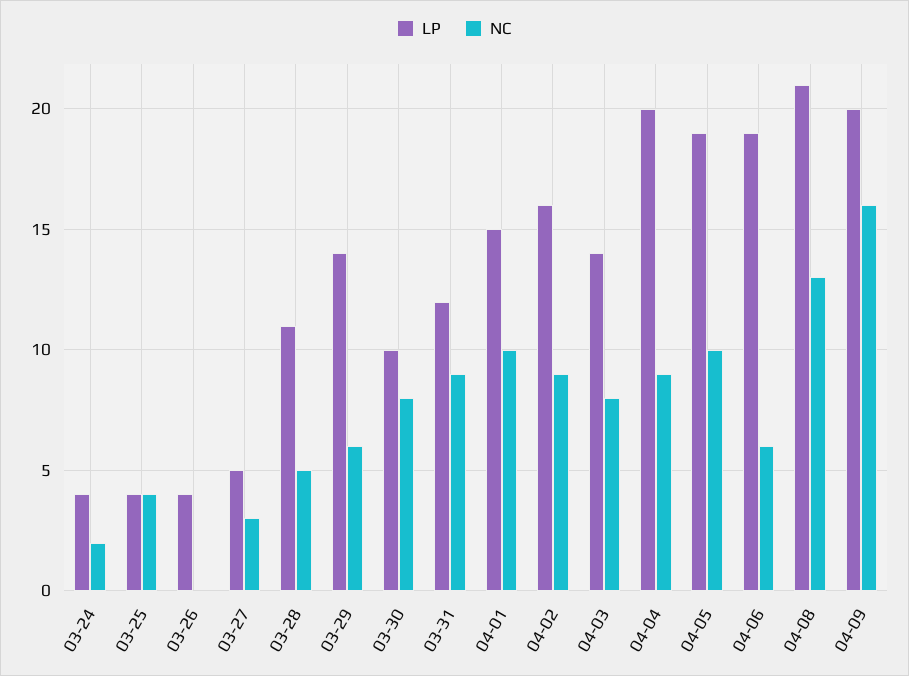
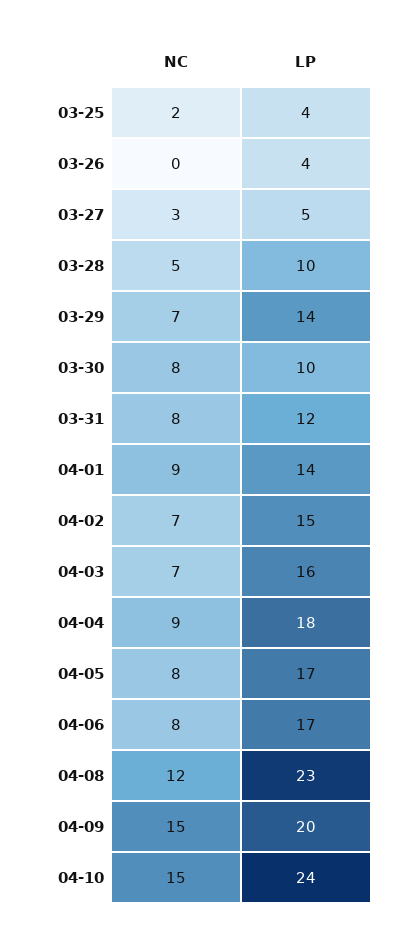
LP, 03-24: 4 -> none
NC, 03-24: 2 -> none
NC, 03-25: 4 -> 2
LP, 03-28: 11 -> 10
NC, 03-29: 6 -> 7
NC, 03-31: 9 -> 8
LP, 04-01: 15 -> 14
NC, 04-01: 10 -> 9
LP, 04-02: 16 -> 15
NC, 04-02: 9 -> 7
LP, 04-03: 14 -> 16
NC, 04-03: 8 -> 7
LP, 04-04: 20 -> 18
LP, 04-05: 19 -> 17
NC, 04-05: 10 -> 8
LP, 04-06: 19 -> 17
NC, 04-06: 6 -> 8
LP, 04-08: 21 -> 23
NC, 04-08: 13 -> 12
NC, 04-09: 16 -> 15
NC, 04-10: none -> 15
LP, 04-10: none -> 24

